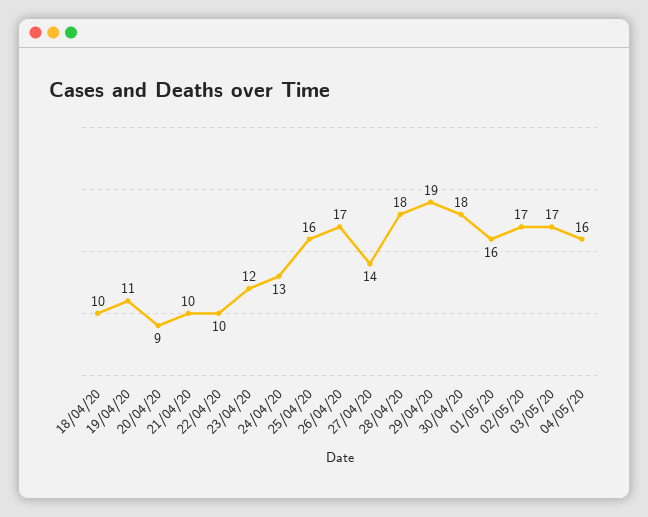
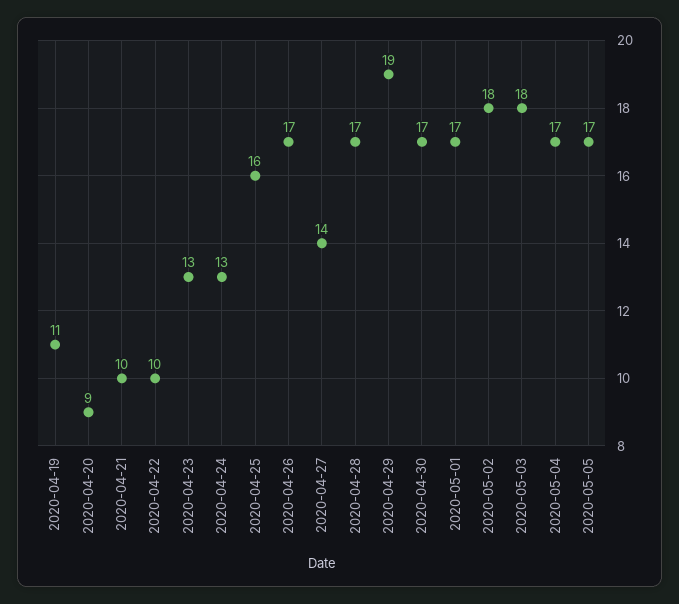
18/04/20: 10 -> none
23/04/20: 12 -> 13
28/04/20: 18 -> 17
30/04/20: 18 -> 17
01/05/20: 16 -> 17
02/05/20: 17 -> 18
03/05/20: 17 -> 18
04/05/20: 16 -> 17
2020-05-05: none -> 17

